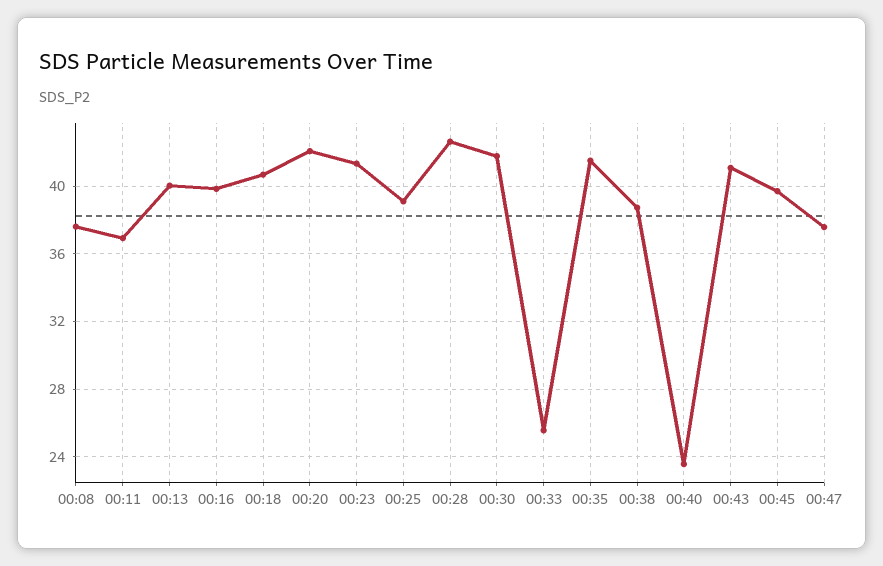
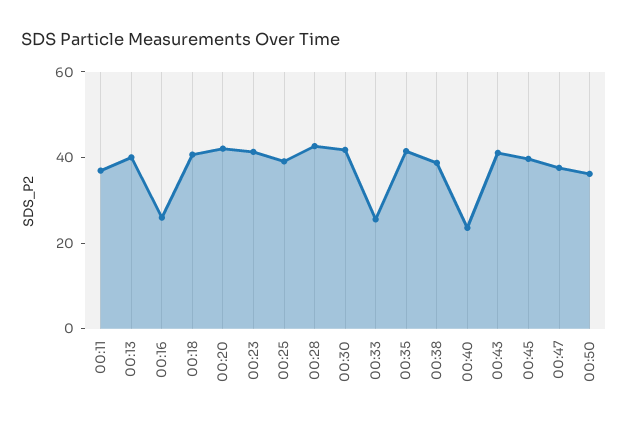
00:08: 37.5 -> none
00:16: 40 -> 25
00:50: none -> 35

